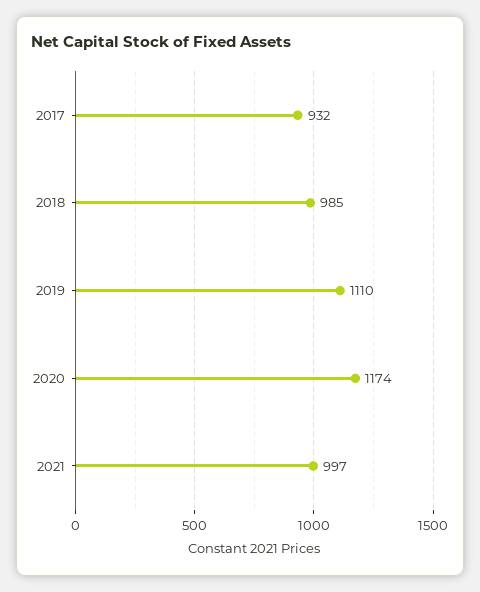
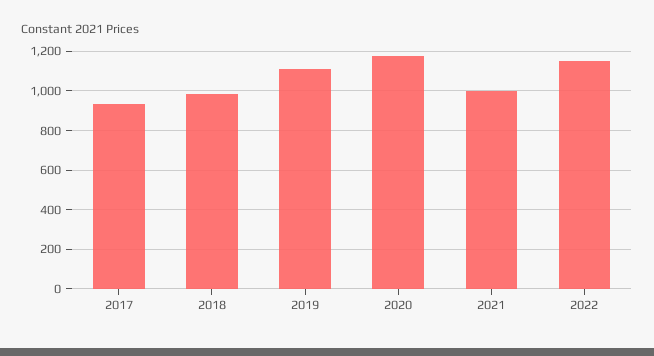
2022: none -> 1150

